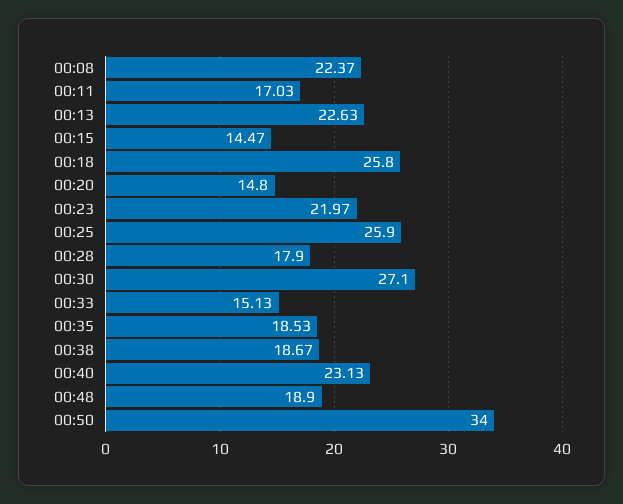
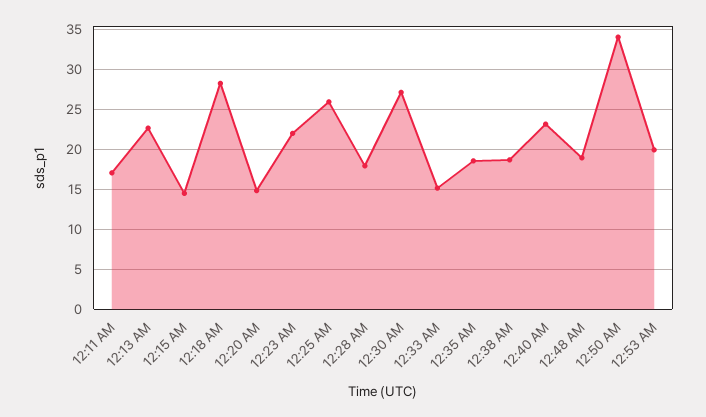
00:08: 22.37 -> none
00:18: 25.8 -> 28
12:53 AM: none -> 20

